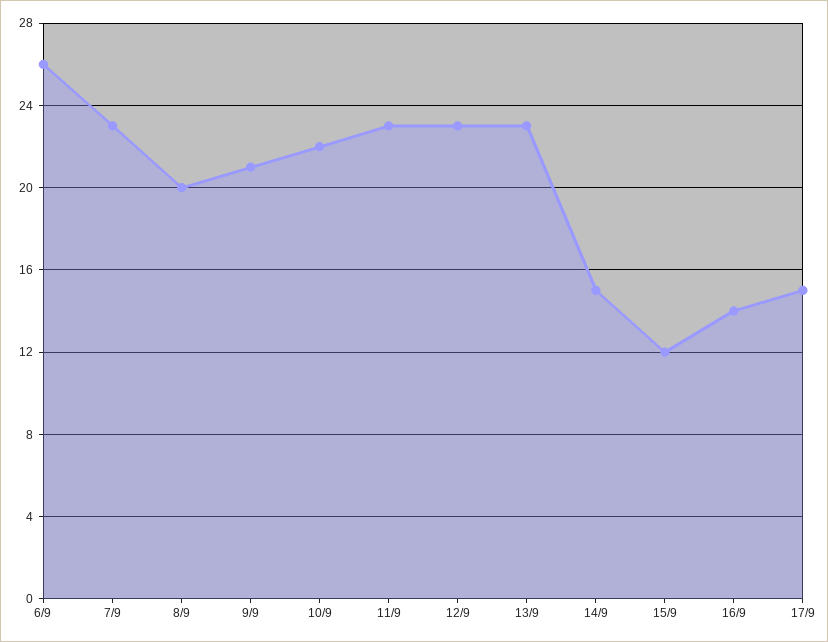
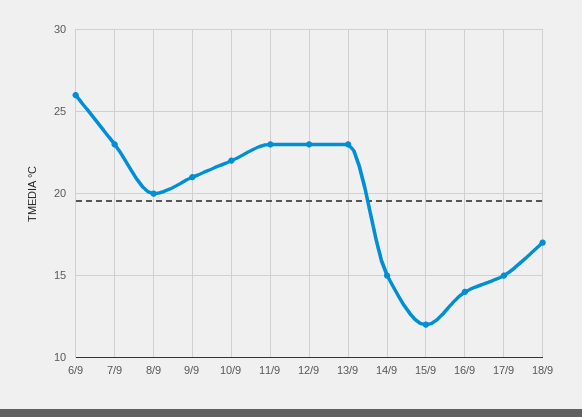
18/9: none -> 17

